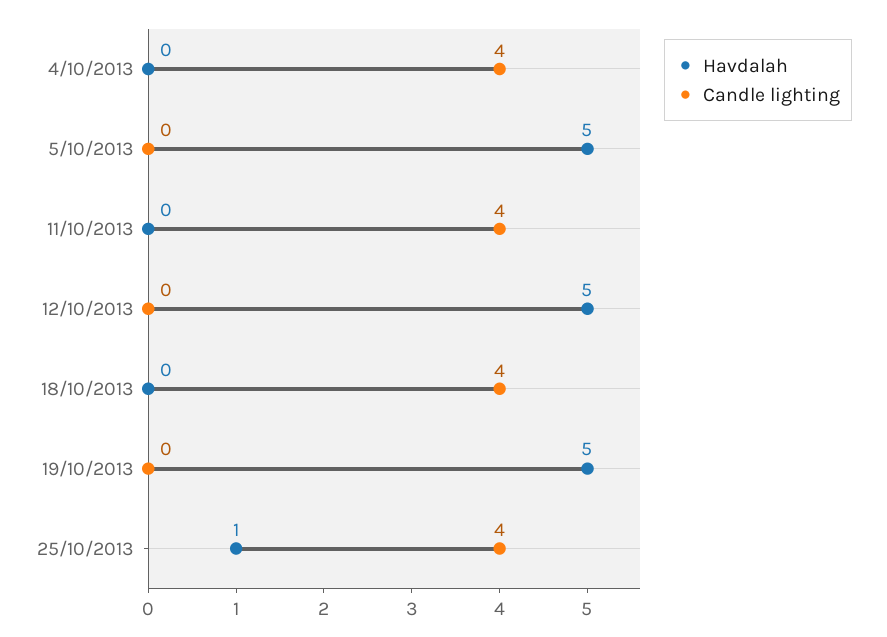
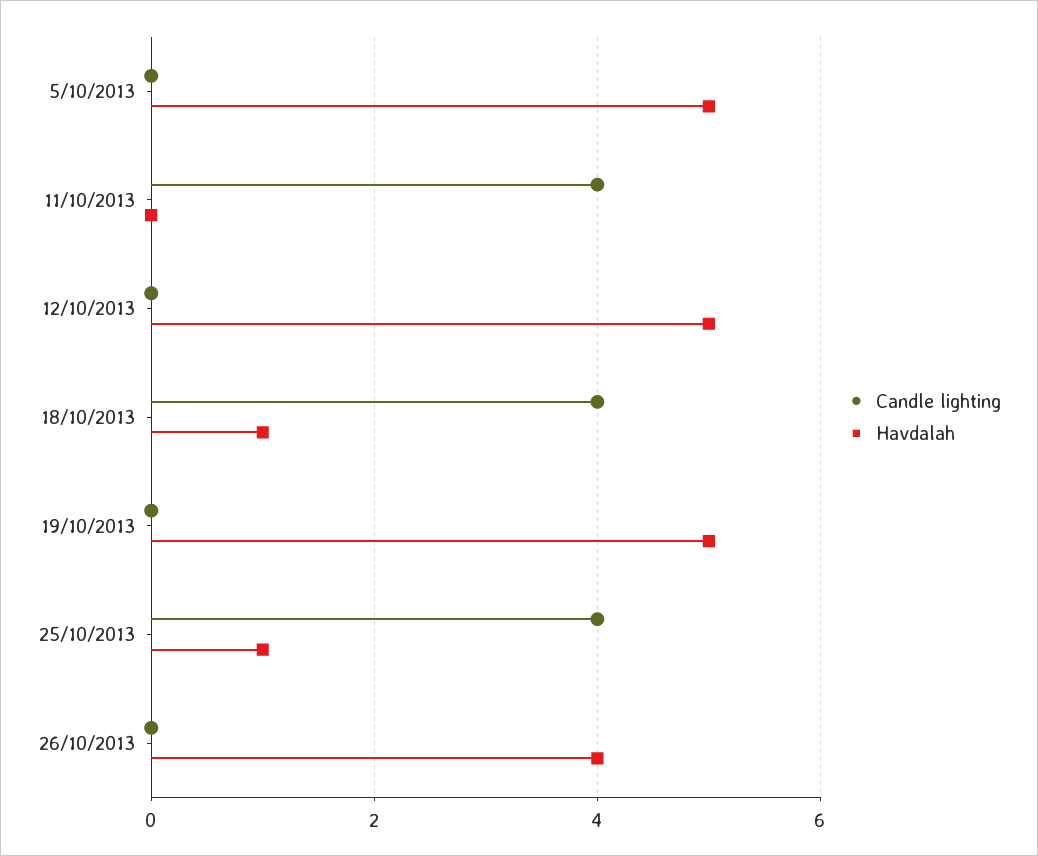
Havdalah, 4/10/2013: 0 -> none
Candle lighting, 4/10/2013: 4 -> none
Havdalah, 18/10/2013: 0 -> 1
Candle lighting, 26/10/2013: none -> 0
Havdalah, 26/10/2013: none -> 4

